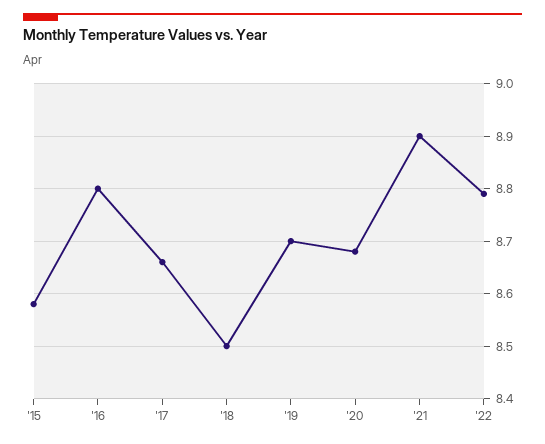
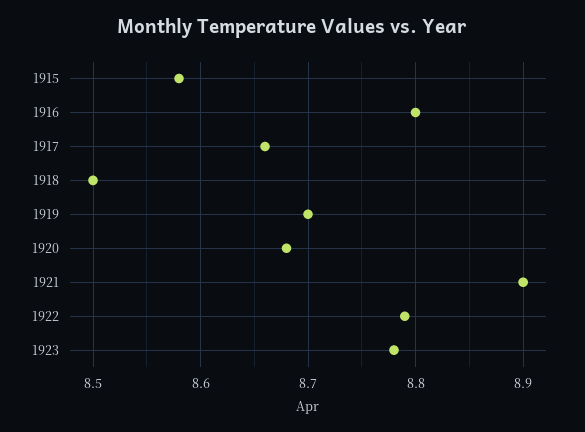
1923: none -> 8.78

